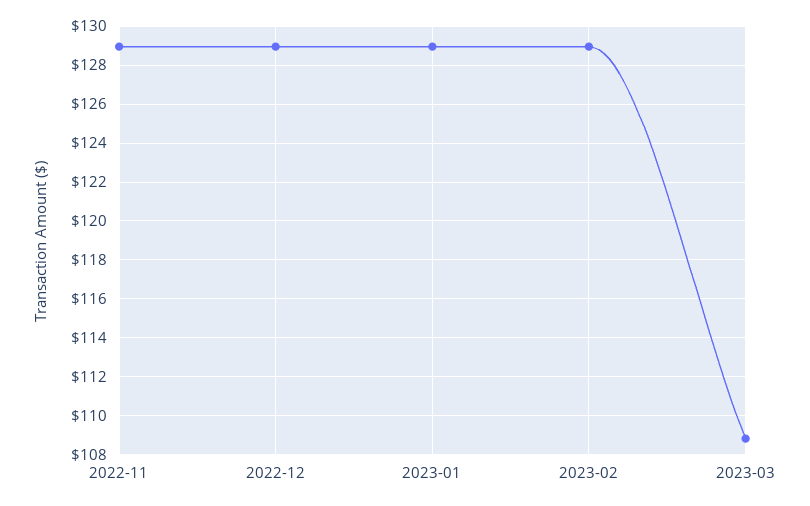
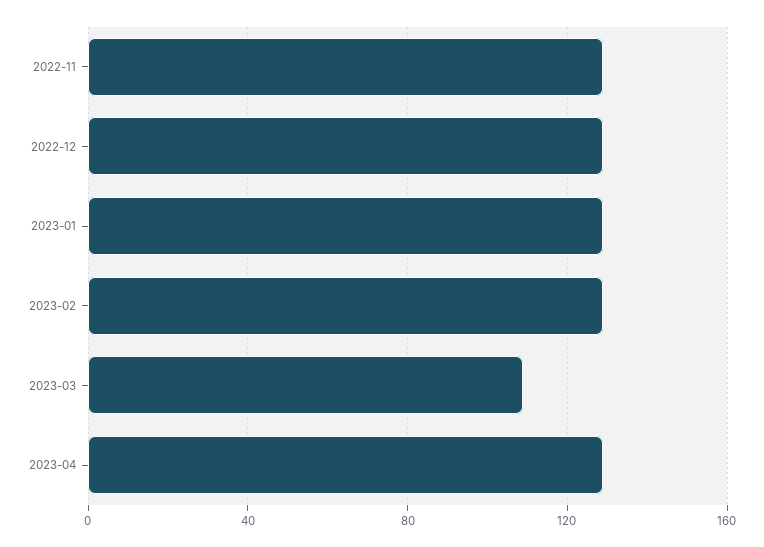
2023-04: none -> 130

